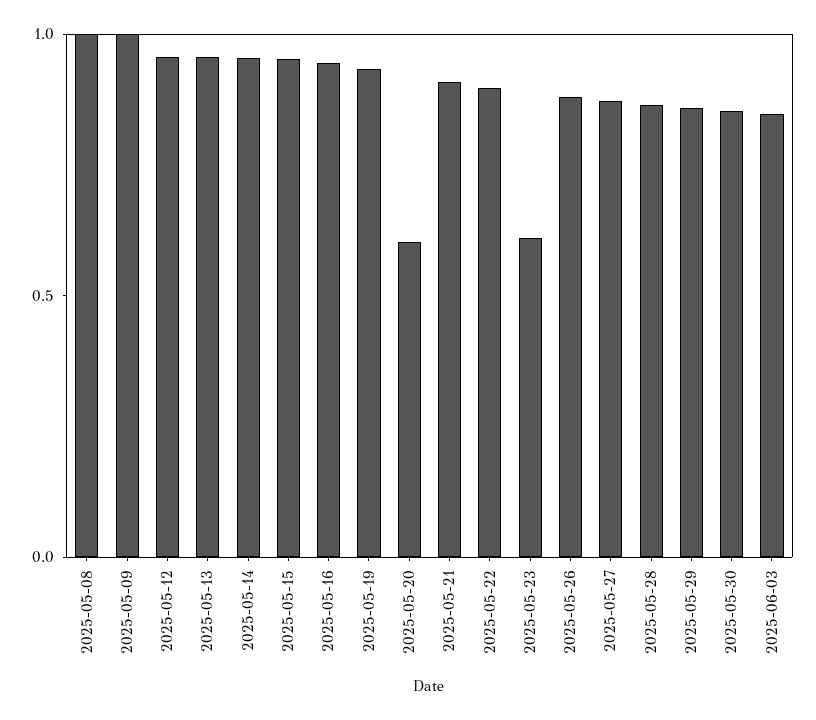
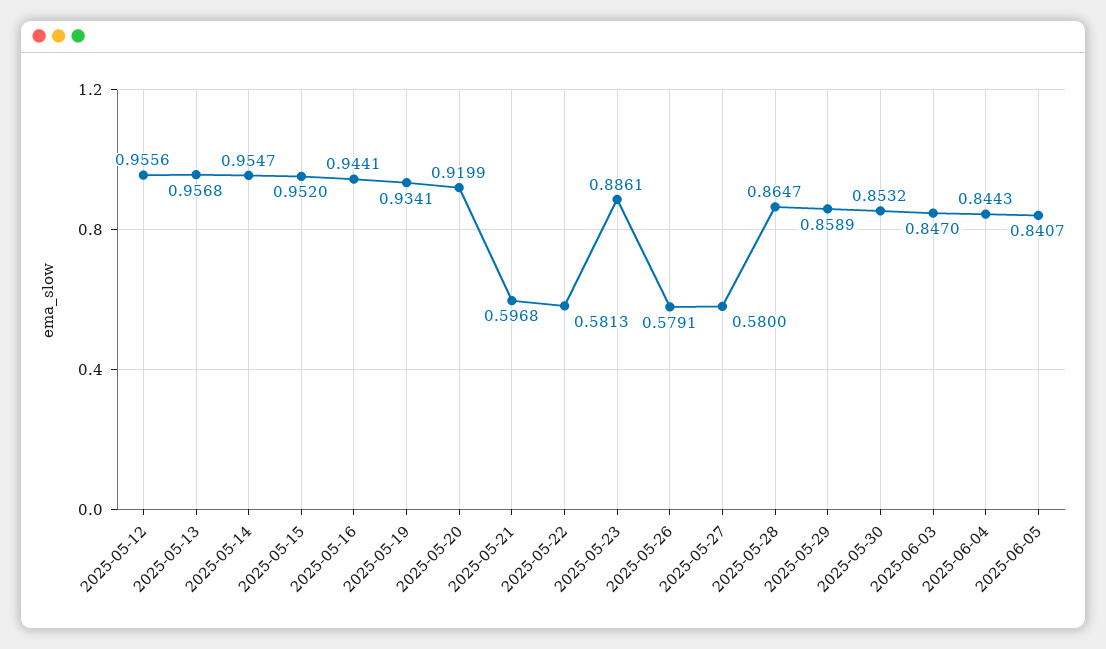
2025-05-08: 1 -> none
2025-05-09: 1 -> none
2025-05-20: 0.6 -> 0.9199
2025-05-21: 0.9 -> 0.5968
2025-05-22: 0.9 -> 0.5813
2025-05-23: 0.6 -> 0.8861
2025-05-26: 0.9 -> 0.5791
2025-05-27: 0.9 -> 0.58
2025-06-04: none -> 0.8443
2025-06-05: none -> 0.8407

